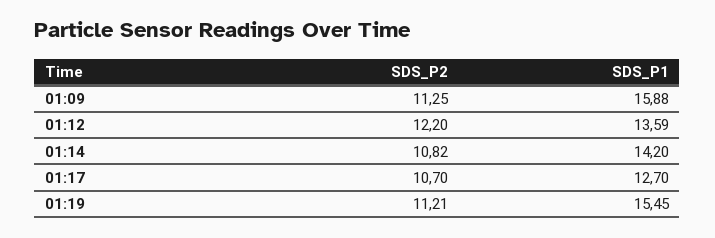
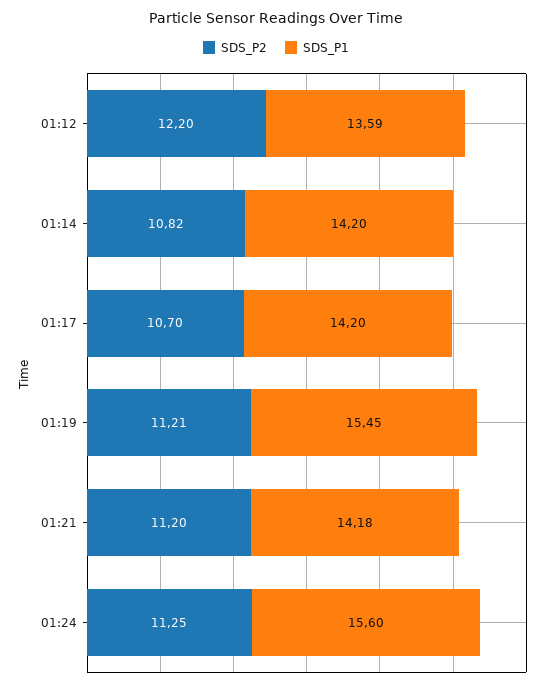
SDS_P2, 01:09: 11.25 -> none
SDS_P1, 01:09: 15.88 -> none
SDS_P1, 01:17: 12.7 -> 14.2
SDS_P2, 01:21: none -> 11.2
SDS_P1, 01:21: none -> 14.18
SDS_P2, 01:24: none -> 11.25
SDS_P1, 01:24: none -> 15.6

